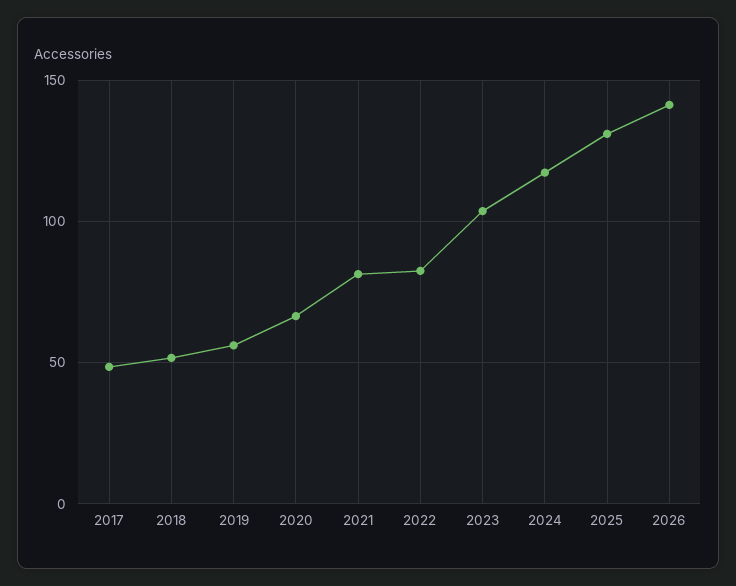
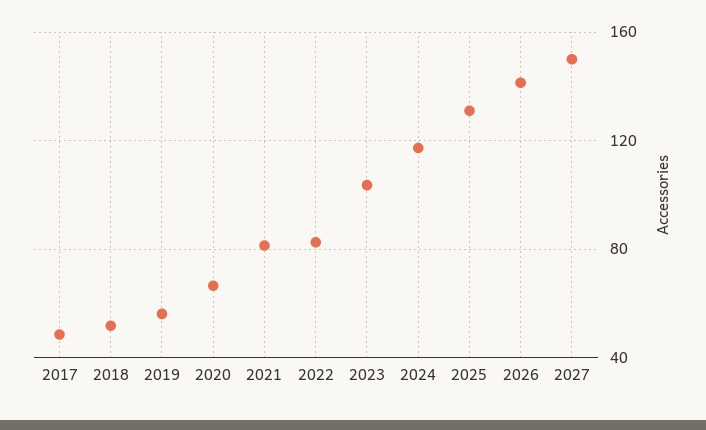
2027: none -> 150

